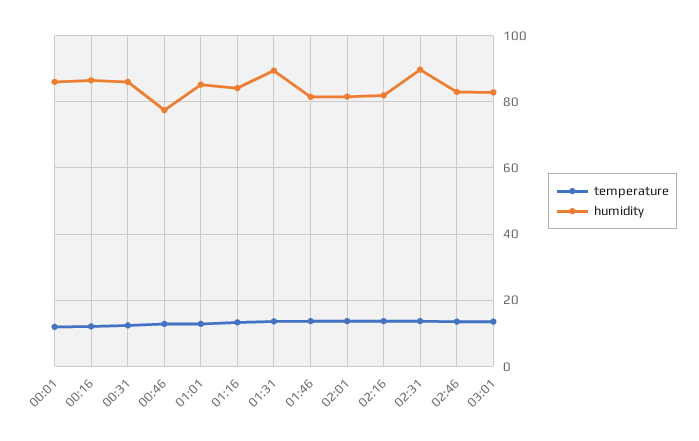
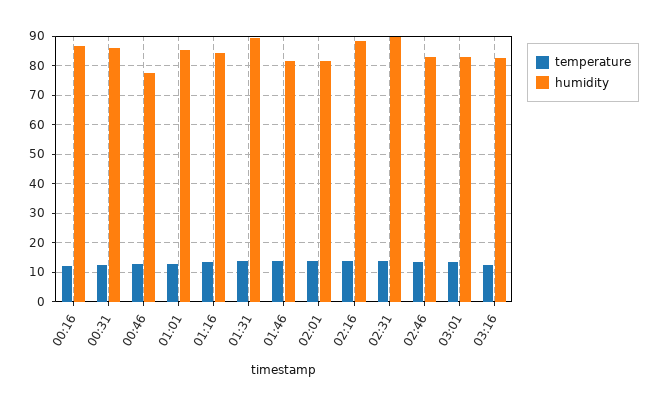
temperature, 00:01: 12 -> none
humidity, 00:01: 86 -> none
humidity, 02:16: 82 -> 87.5
temperature, 03:16: none -> 12.5
humidity, 03:16: none -> 82.5

